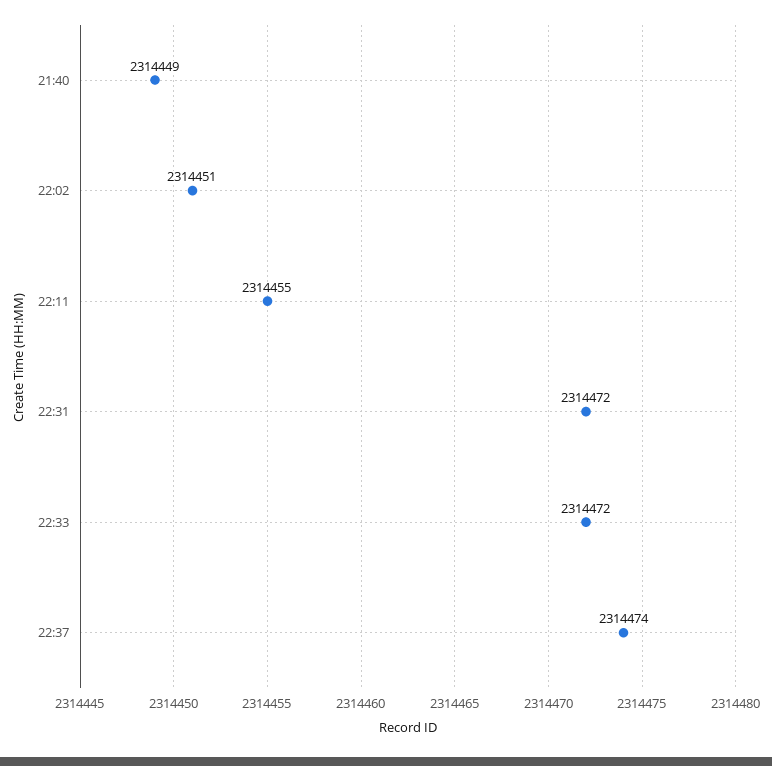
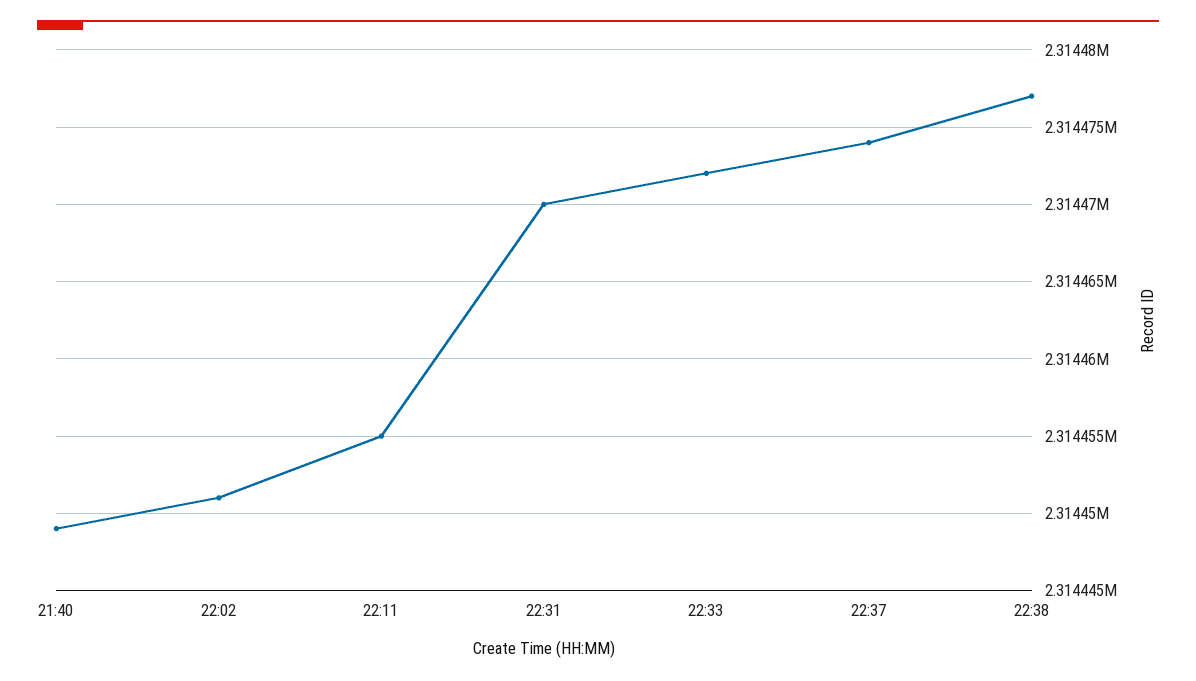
22:31: 2314472 -> 2314470
22:38: none -> 2314477

